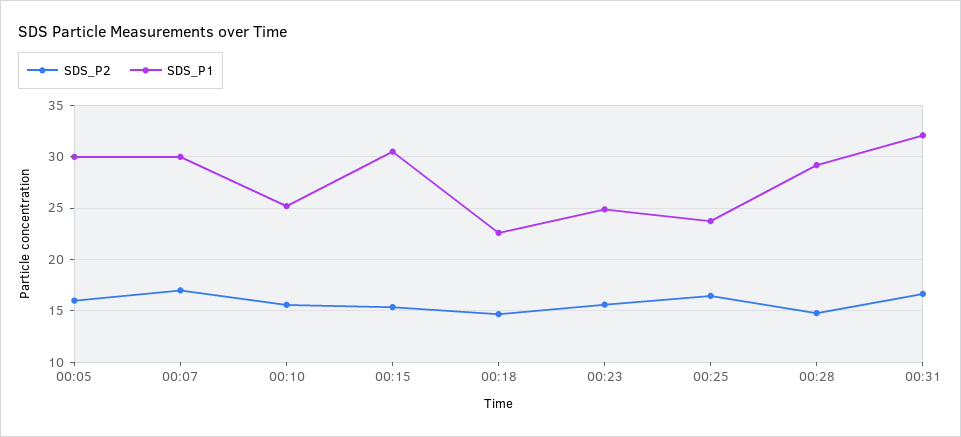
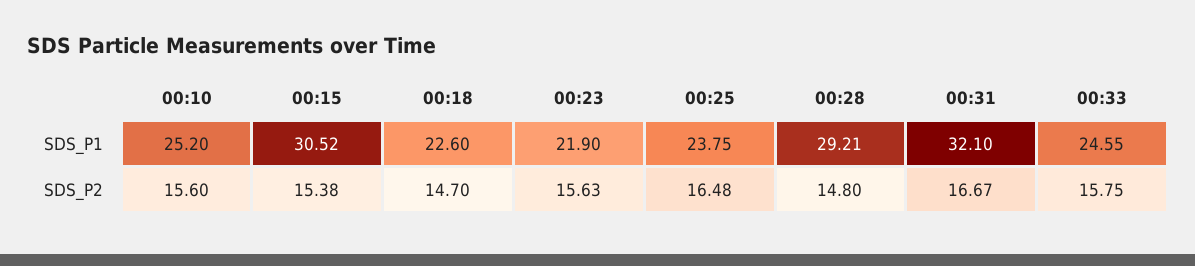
SDS_P2, 00:05: 16 -> none
SDS_P1, 00:05: 30 -> none
SDS_P2, 00:07: 17 -> none
SDS_P1, 00:07: 30 -> none
SDS_P1, 00:23: 25 -> 21.9
SDS_P1, 00:33: none -> 24.55
SDS_P2, 00:33: none -> 15.75

